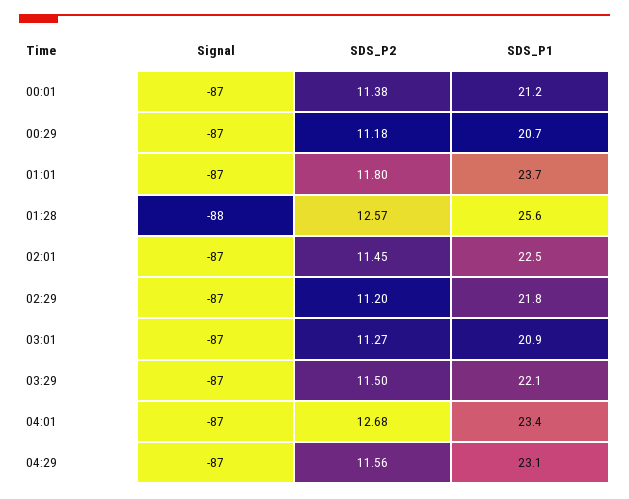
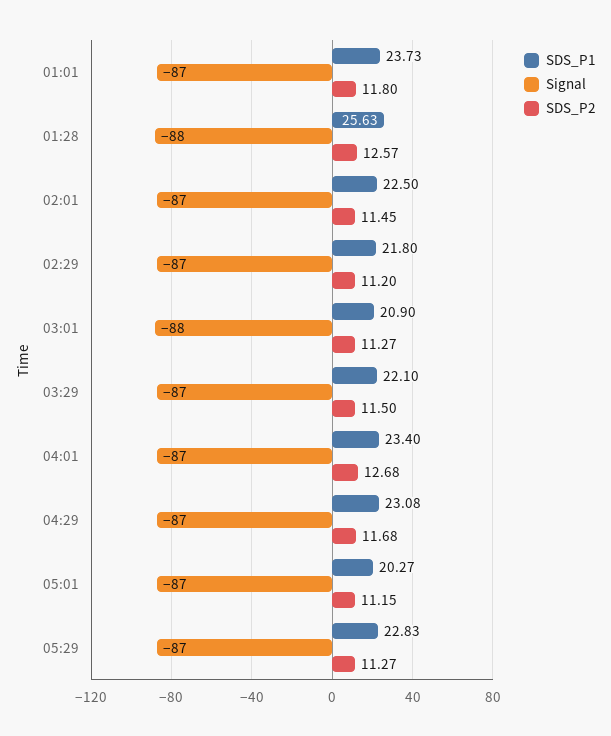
Signal, 00:01: -87 -> none
SDS_P2, 00:01: 11.38 -> none
SDS_P1, 00:01: 21.2 -> none
Signal, 00:29: -87 -> none
SDS_P2, 00:29: 11.18 -> none
SDS_P1, 00:29: 20.7 -> none
Signal, 03:01: -87 -> -88
SDS_P2, 04:29: 11.56 -> 11.68
SDS_P1, 05:01: none -> 20.27
Signal, 05:01: none -> -87
SDS_P2, 05:01: none -> 11.15
SDS_P1, 05:29: none -> 22.83
Signal, 05:29: none -> -87
SDS_P2, 05:29: none -> 11.27

